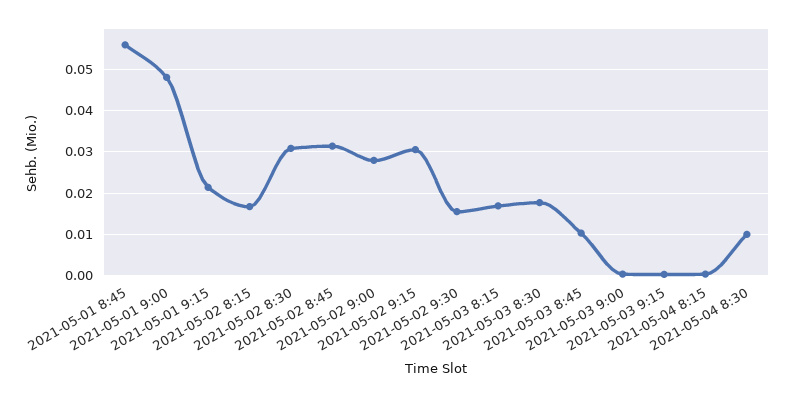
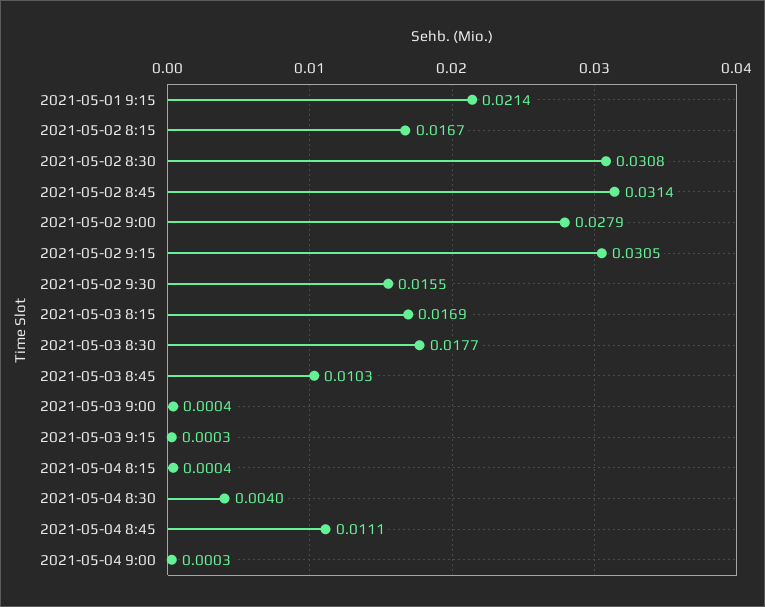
2021-05-01 8:45: 0.056 -> none
2021-05-01 9:00: 0.048 -> none
2021-05-04 8:30: 0.01 -> 0.004
2021-05-04 8:45: none -> 0.0111
2021-05-04 9:00: none -> 0.0003

